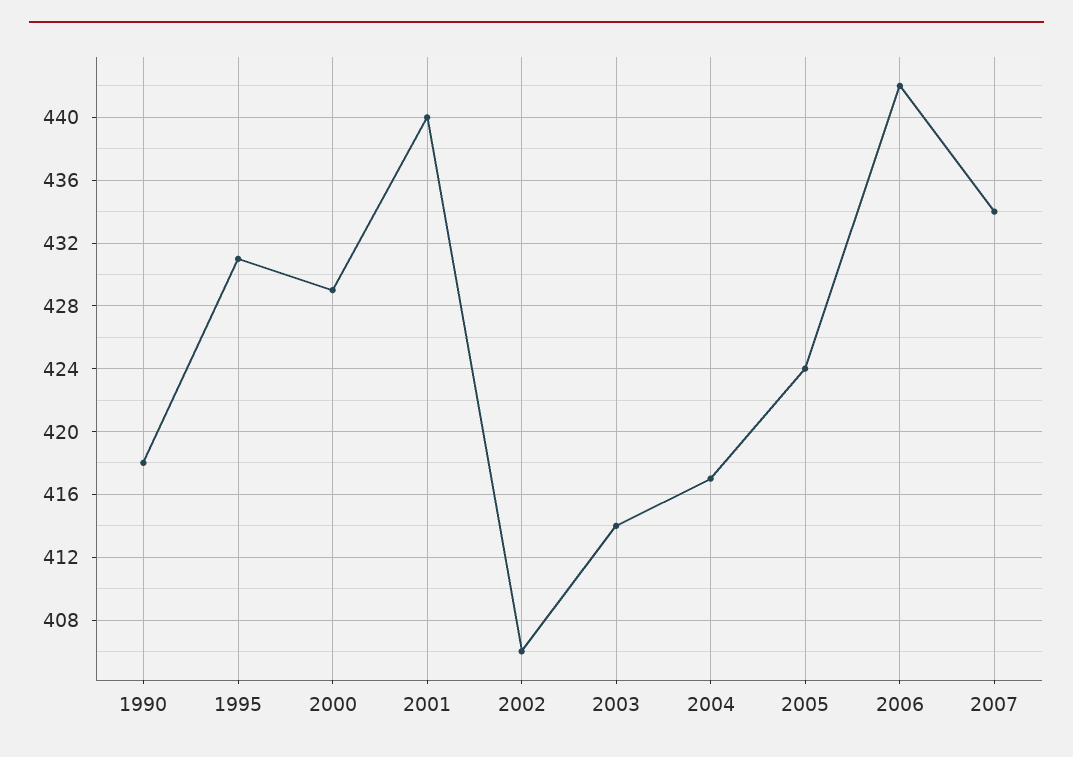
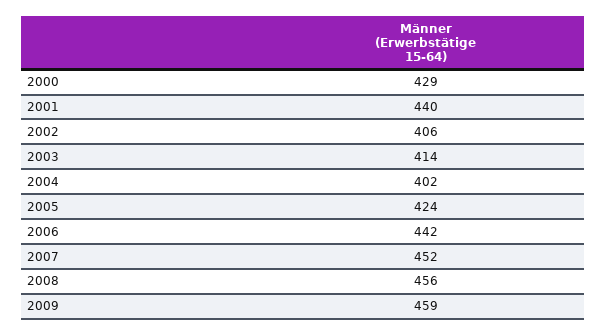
1990: 418 -> none
1995: 431 -> none
2004: 417 -> 402
2007: 434 -> 452
2008: none -> 456
2009: none -> 459

